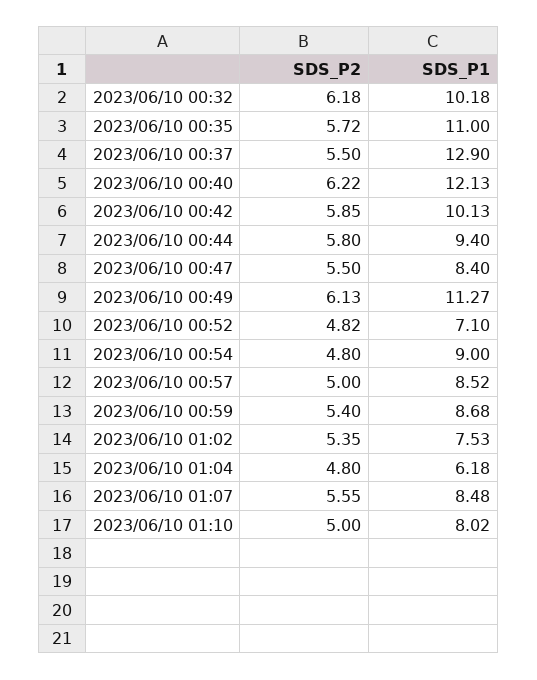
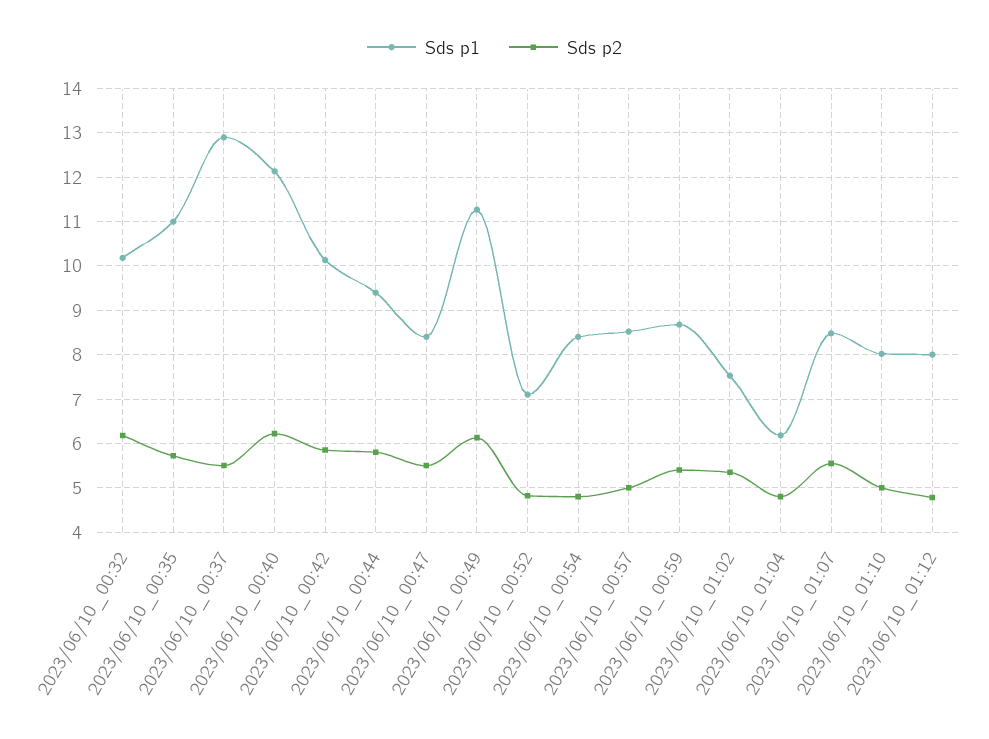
SDS_P1, 2023/06/10 00:54: 9 -> 8.4
SDS_P1, 2023/06/10_01:12: none -> 8
SDS_P2, 2023/06/10_01:12: none -> 4.8

